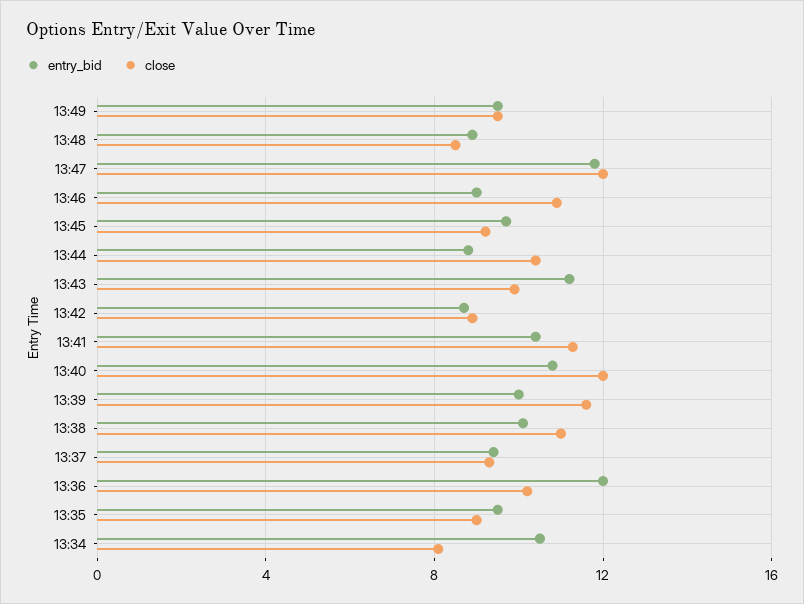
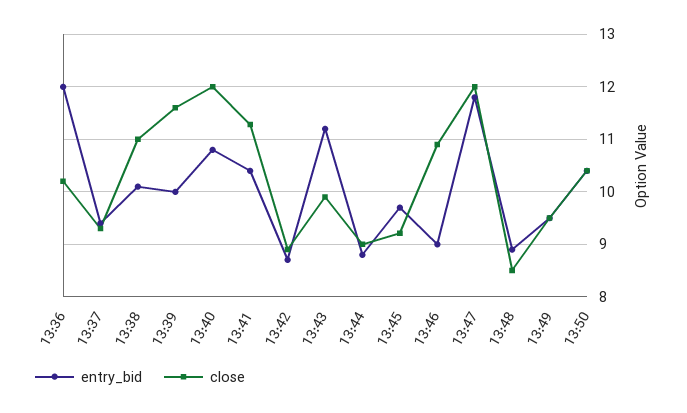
close, 13:44: 10.5 -> 9
entry_bid, 13:35: 9.5 -> none
close, 13:35: 9 -> none
entry_bid, 13:34: 10.5 -> none
close, 13:34: 8 -> none
entry_bid, 13:50: none -> 10.4
close, 13:50: none -> 10.4

